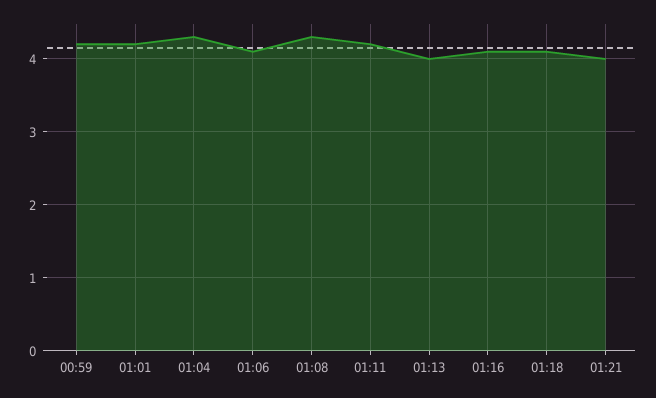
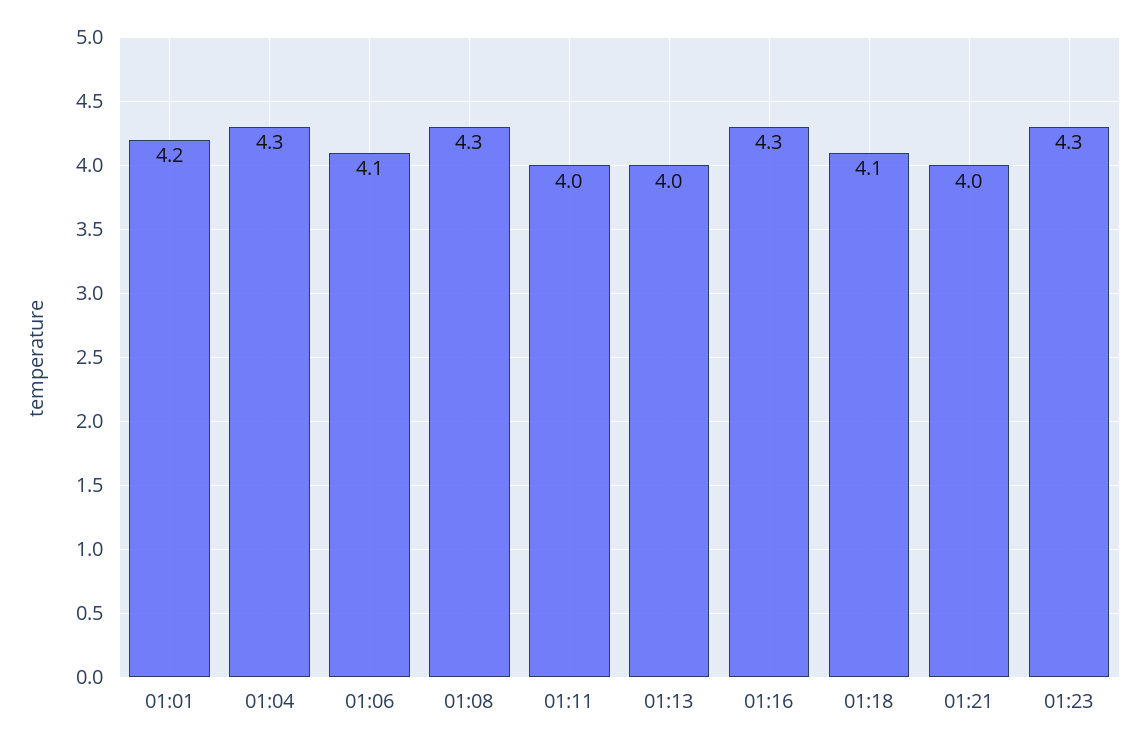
00:59: 4.2 -> none
01:11: 4.2 -> 4
01:16: 4.1 -> 4.3
01:23: none -> 4.3

